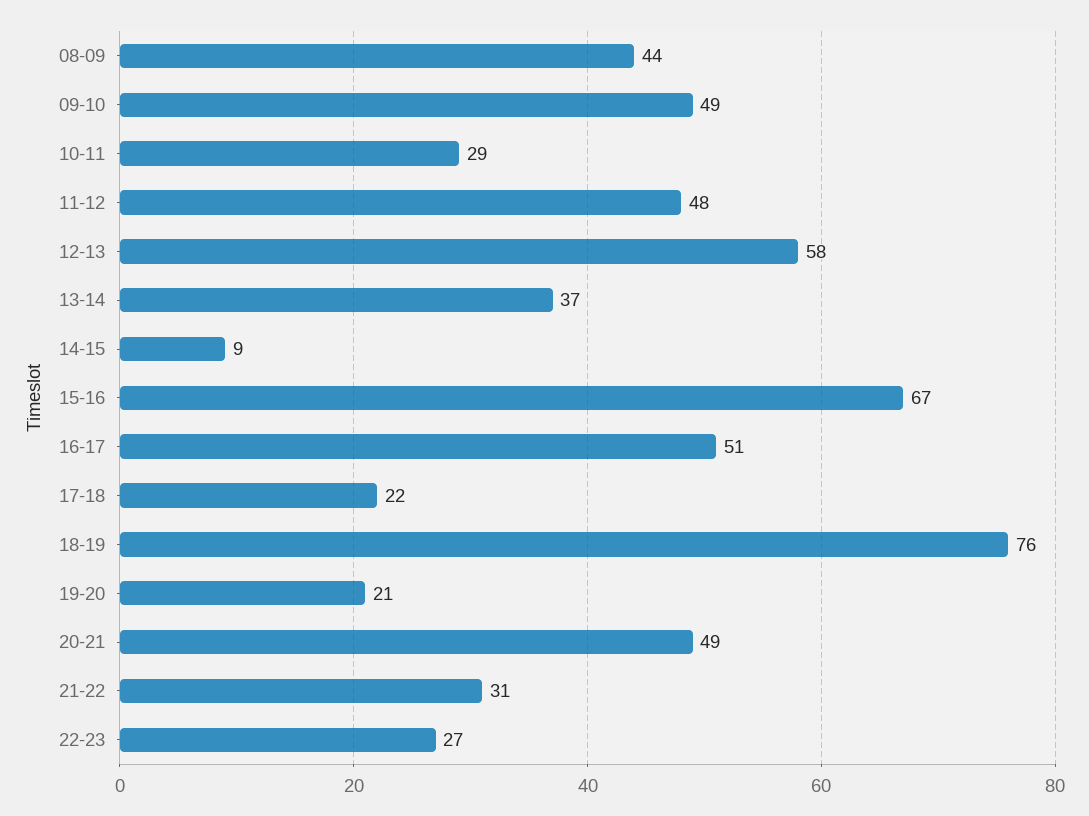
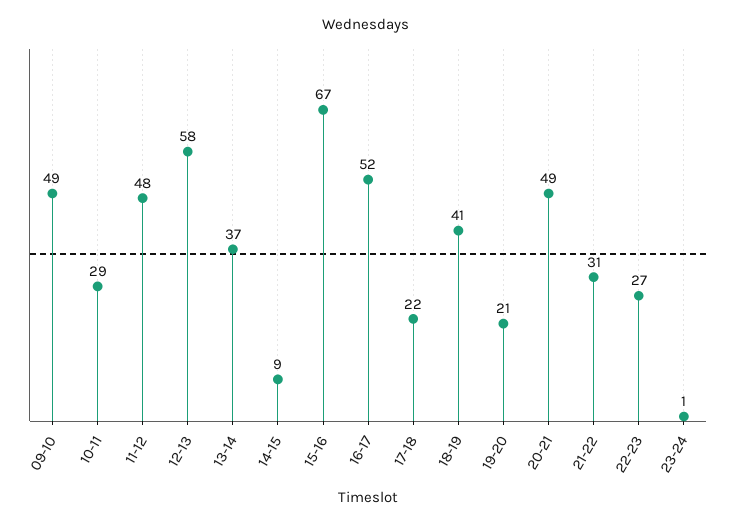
08-09: 44 -> none
16-17: 51 -> 52
18-19: 76 -> 41
23-24: none -> 1

